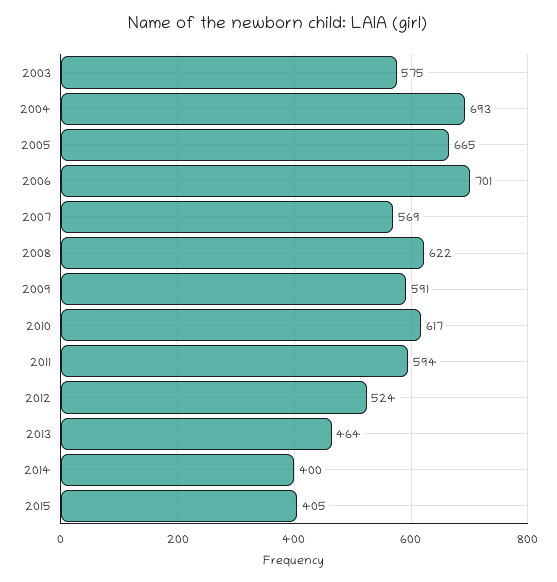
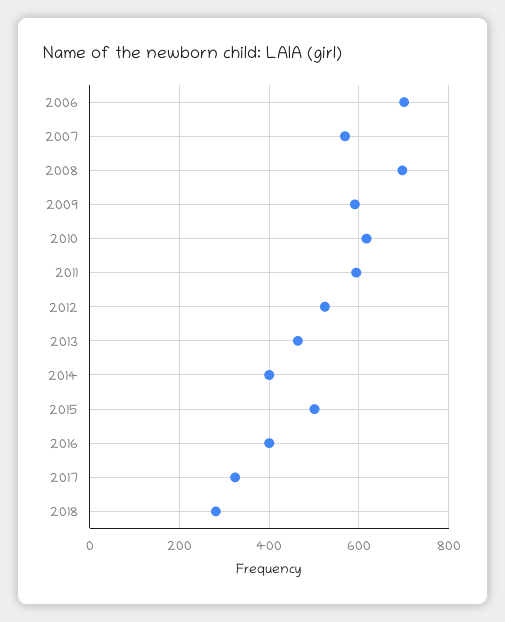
2003: 575 -> none
2004: 693 -> none
2005: 665 -> none
2008: 622 -> 700
2015: 405 -> 500
2016: none -> 400
2017: none -> 320
2018: none -> 280

